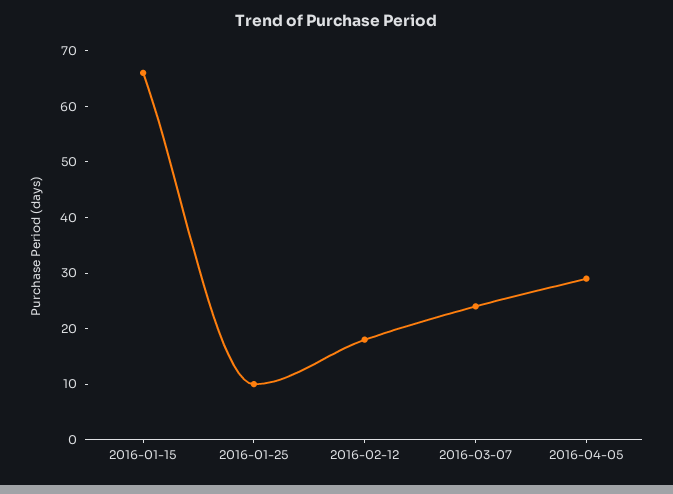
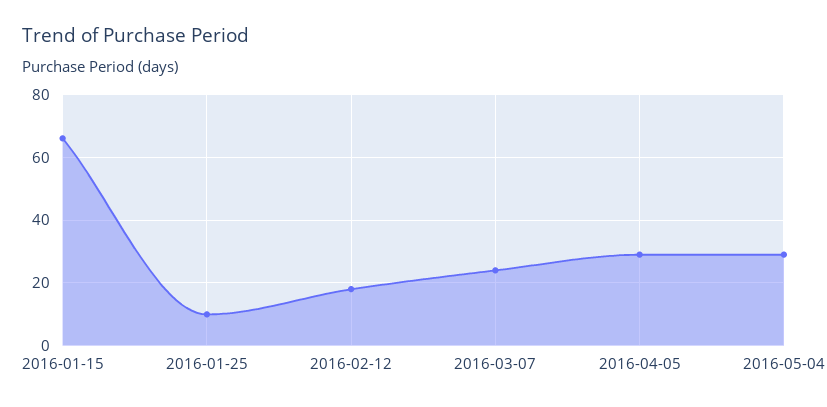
2016-05-04: none -> 30

